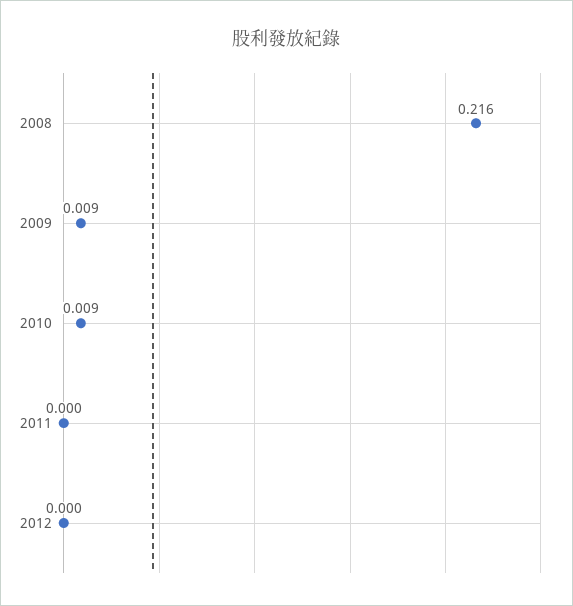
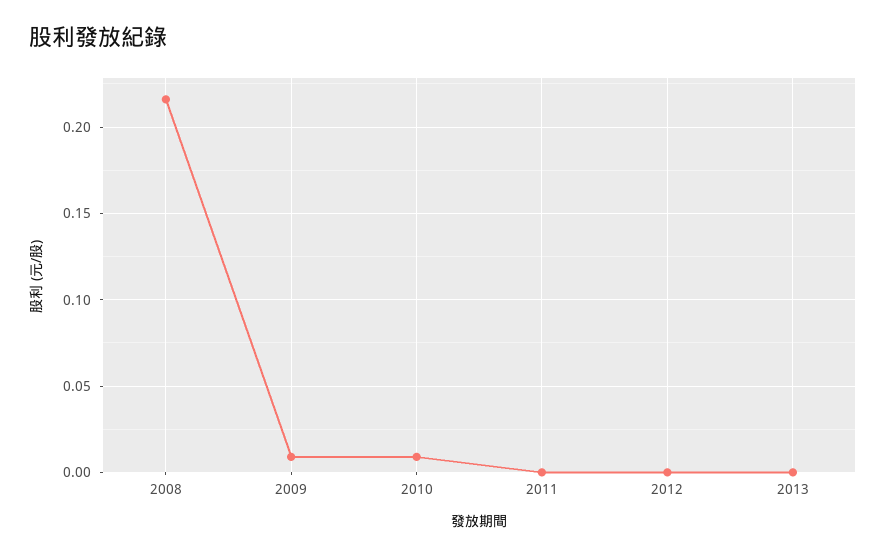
2013: none -> 0

